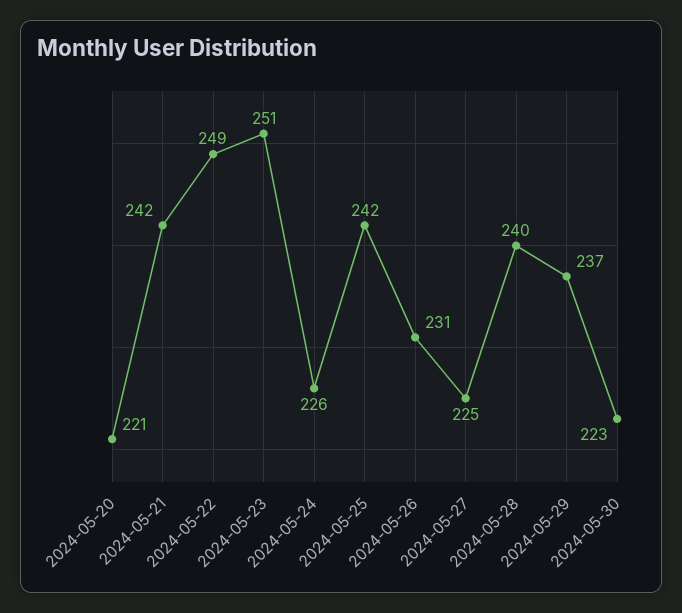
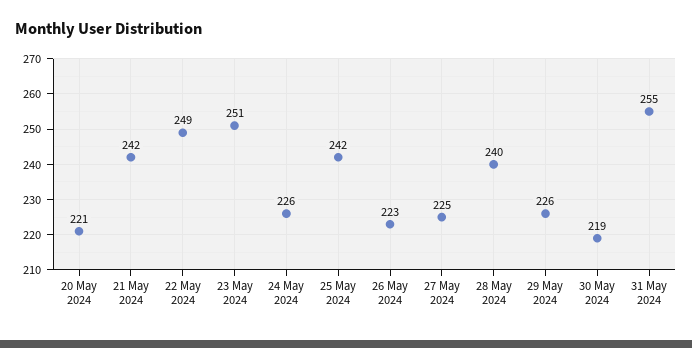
2024-05-26: 231 -> 223
2024-05-29: 237 -> 226
2024-05-30: 223 -> 219
31 May 2024: none -> 255

